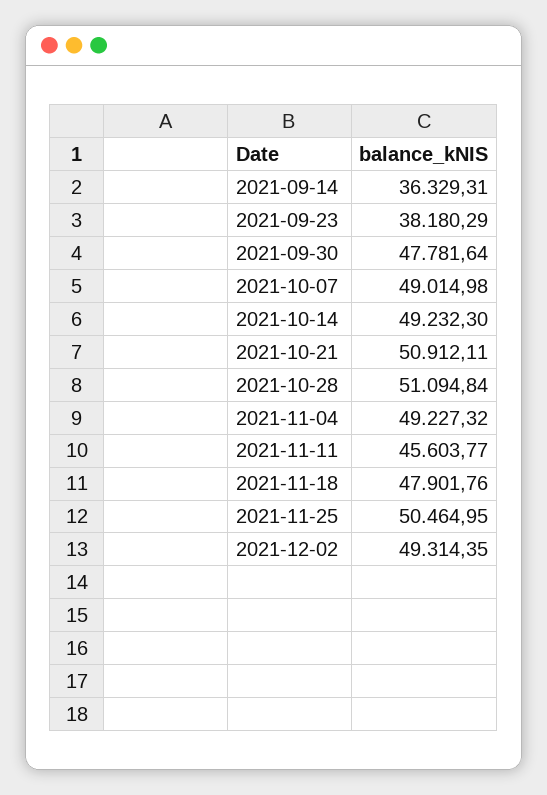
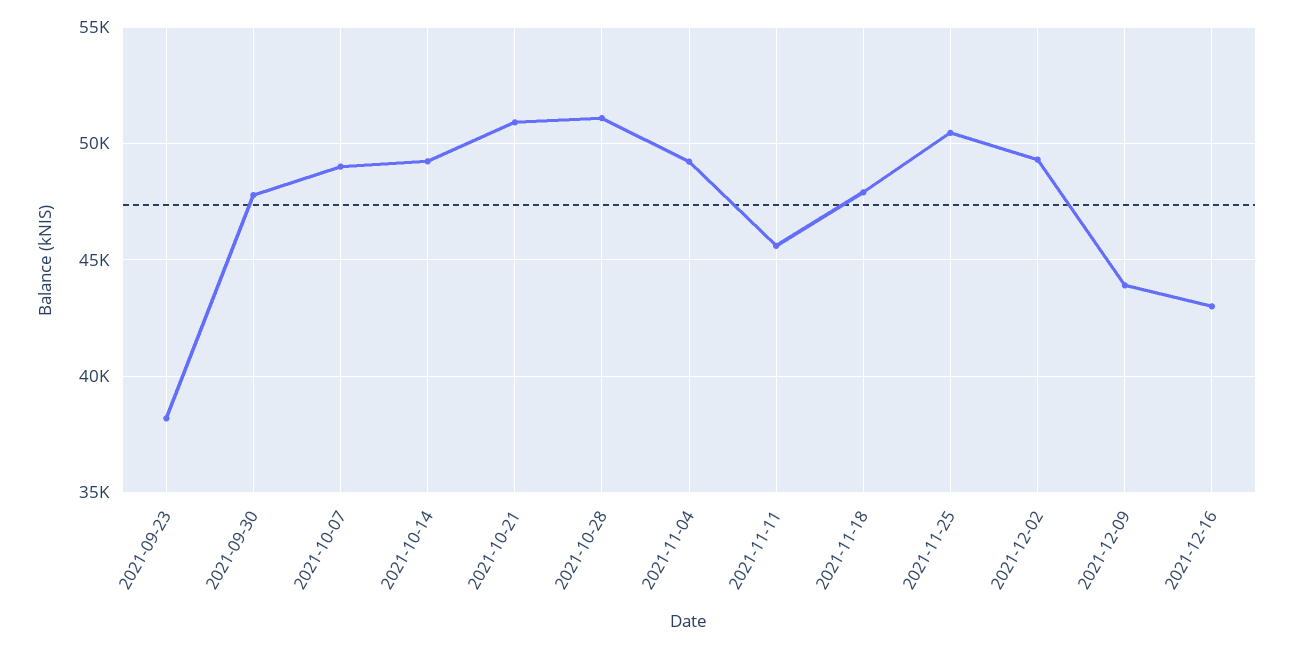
2021-09-14: 36329.31 -> none
2021-12-09: none -> 44000
2021-12-16: none -> 43000

